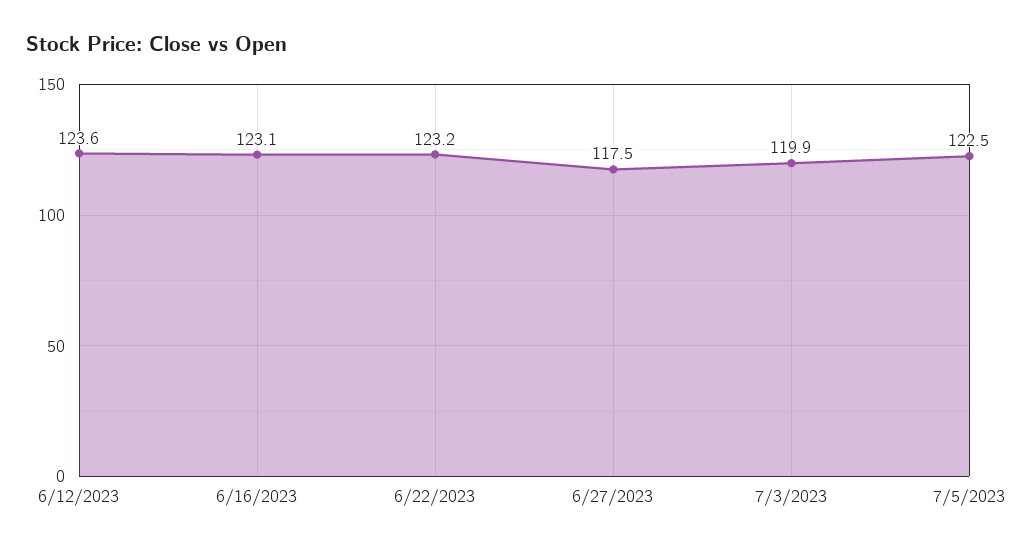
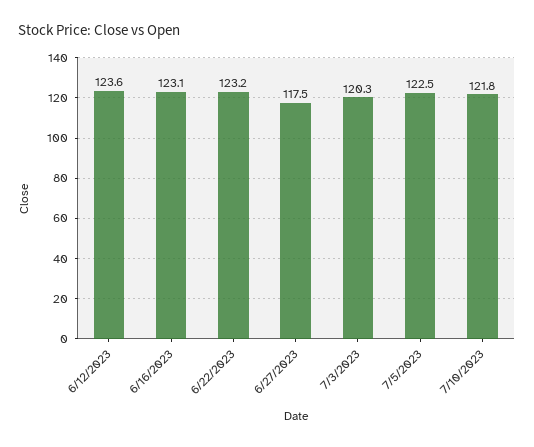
7/3/2023: 119.9 -> 120.3
7/10/2023: none -> 121.8

